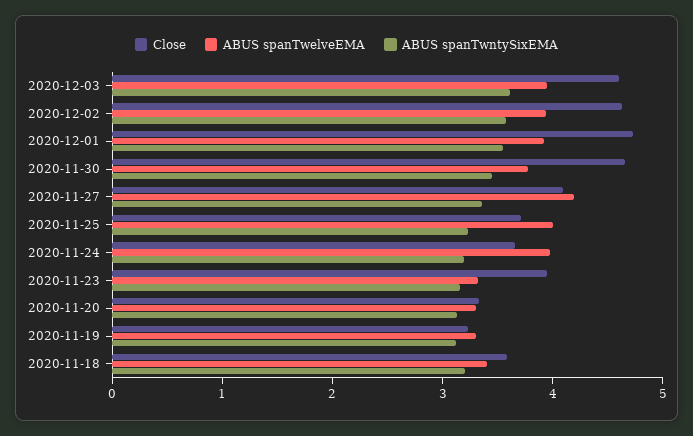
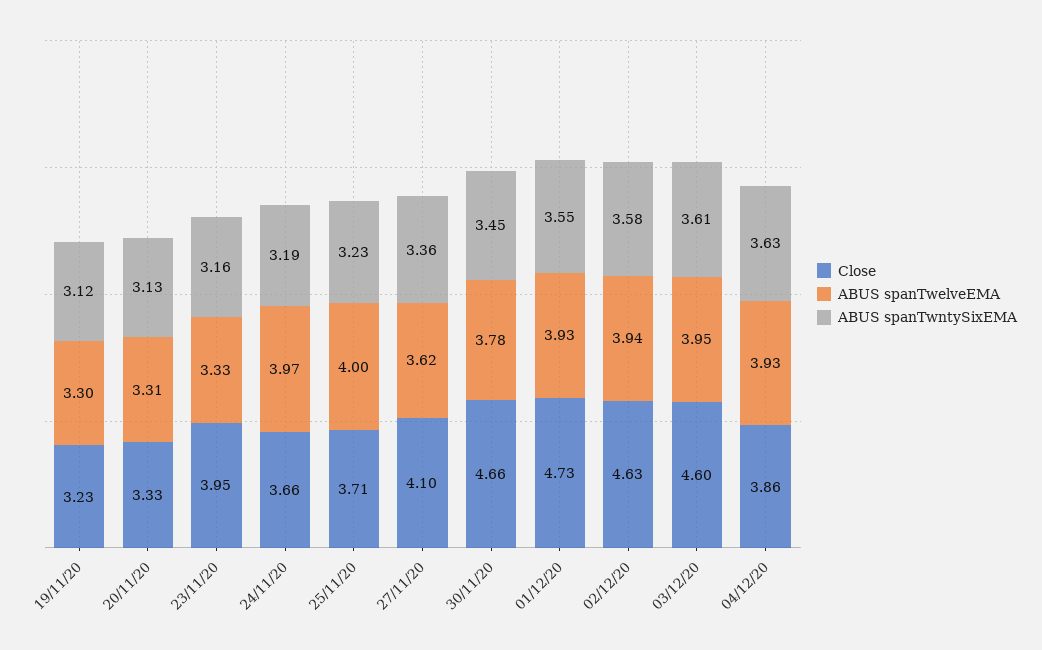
ABUS spanTwelveEMA, 2020-11-27: 4.2 -> 3.62
Close, 2020-11-18: 3.6 -> none
ABUS spanTwelveEMA, 2020-11-18: 3.4 -> none
ABUS spanTwntySixEMA, 2020-11-18: 3.2 -> none
Close, 04/12/20: none -> 3.86
ABUS spanTwelveEMA, 04/12/20: none -> 3.93
ABUS spanTwntySixEMA, 04/12/20: none -> 3.63

